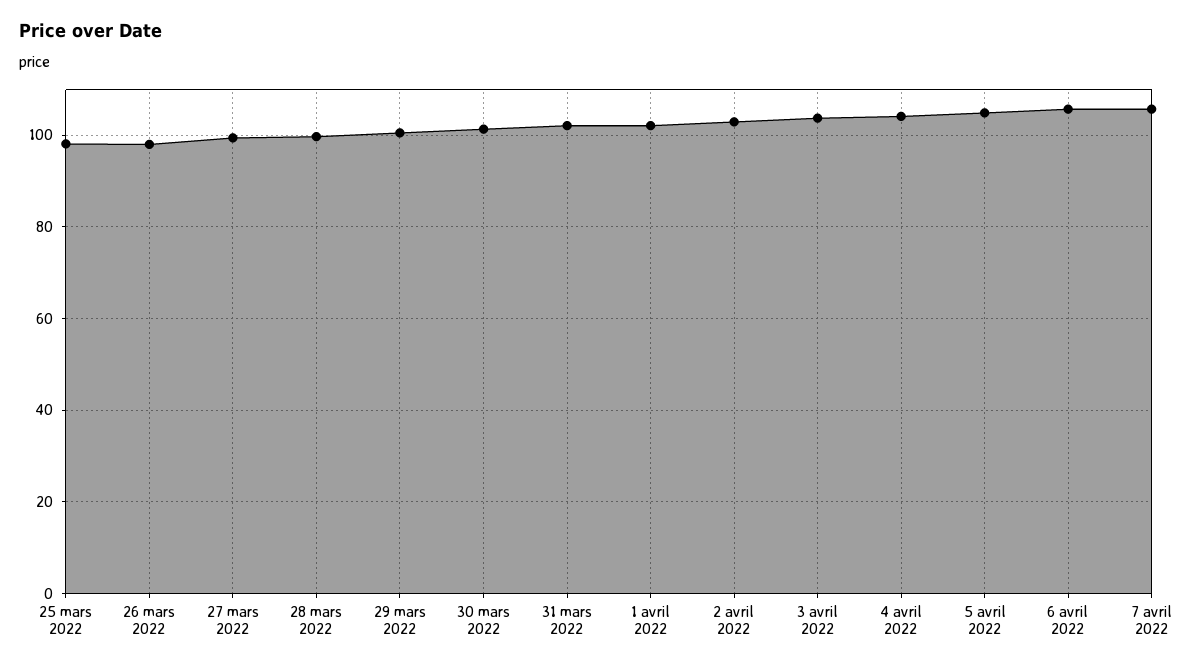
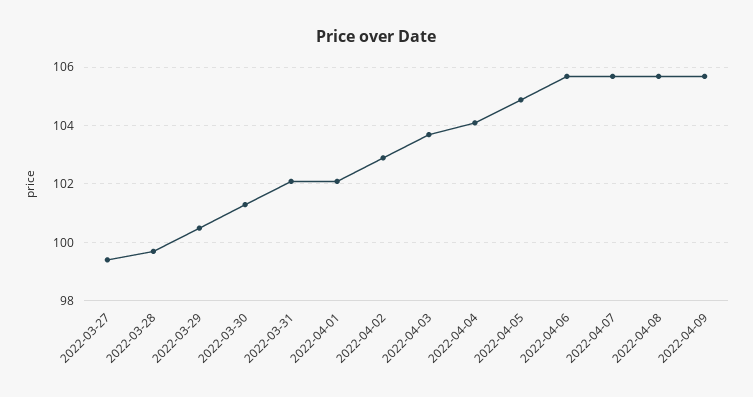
25 mars 2022: 98 -> none
26 mars 2022: 98 -> none
2022-04-08: none -> 105.75
2022-04-09: none -> 105.75

